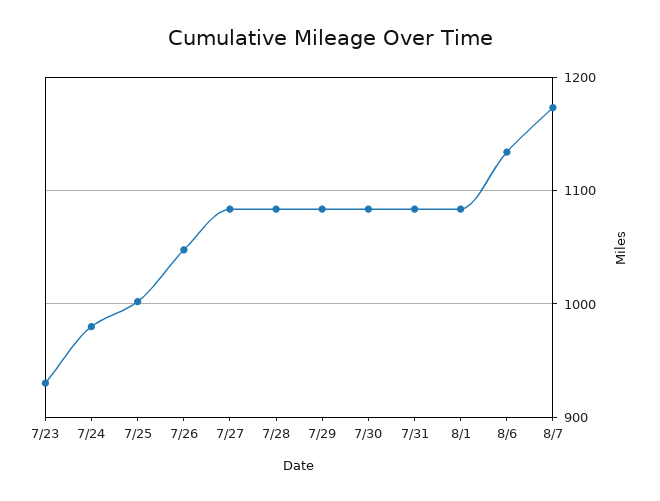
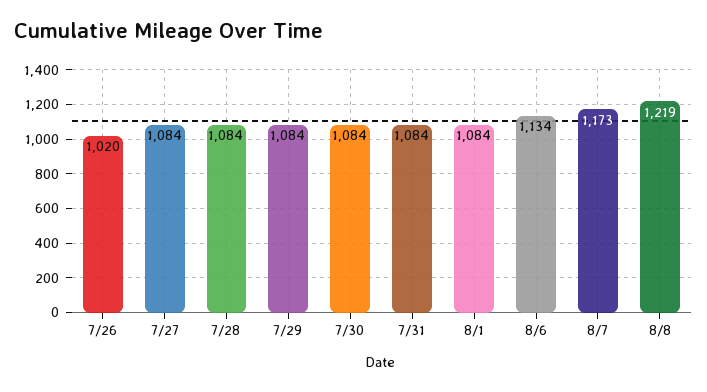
7/23: 930 -> none
7/24: 980 -> none
7/25: 1000 -> none
7/26: 1050 -> 1020
8/8: none -> 1219

